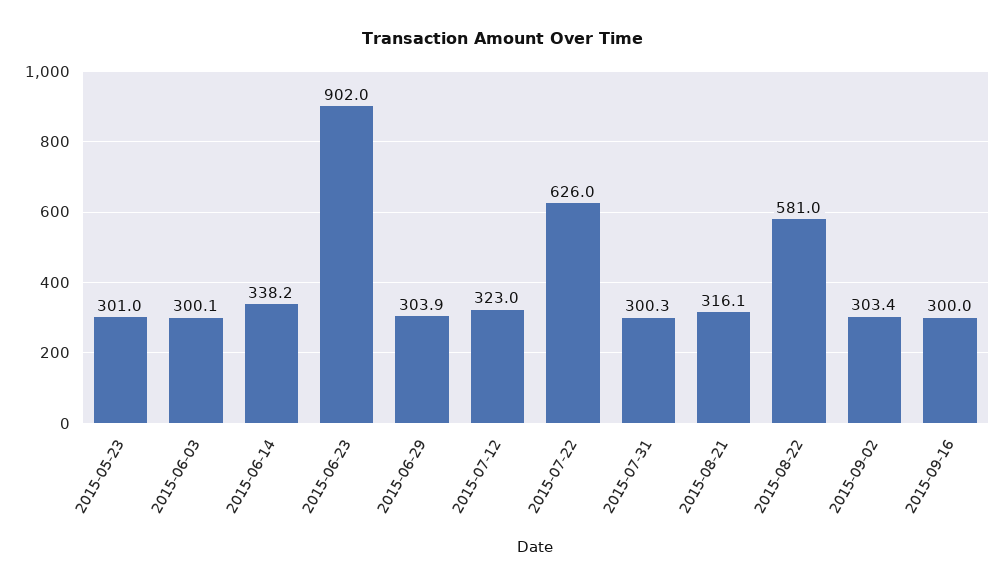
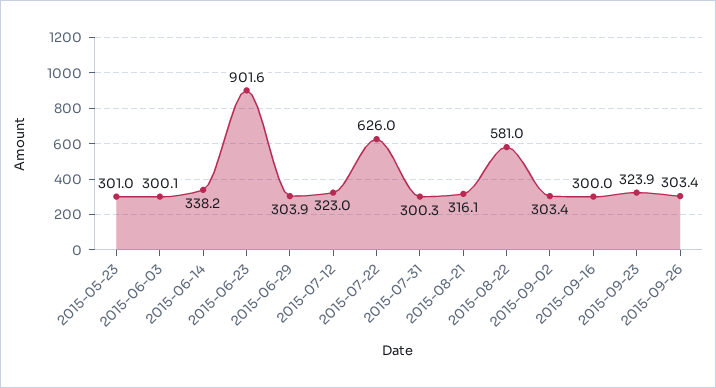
2015-06-23: 902 -> 901.6
2015-09-23: none -> 323.9
2015-09-26: none -> 303.4

